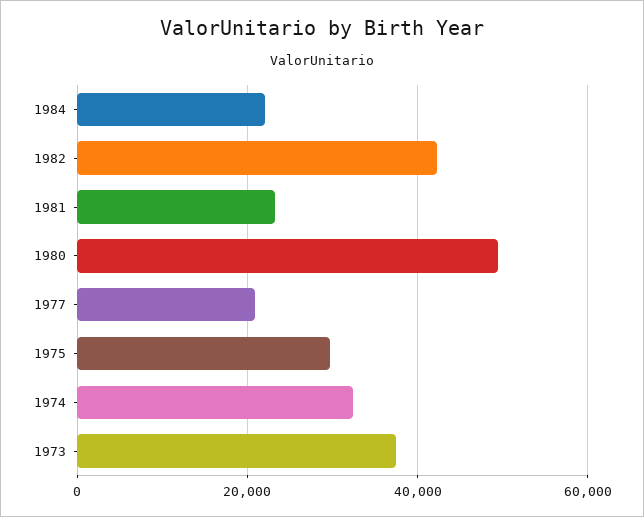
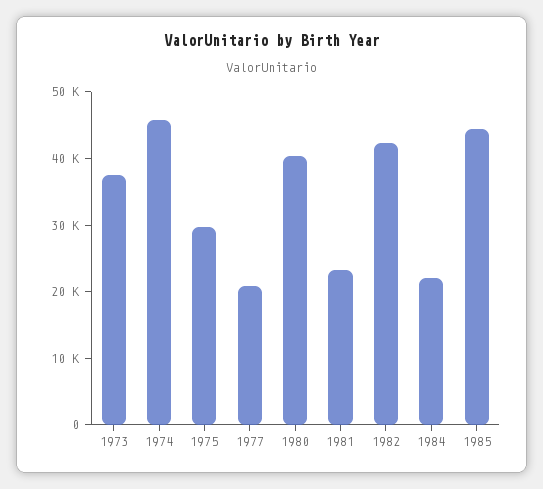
1980: 50000 -> 40000
1974: 32000 -> 46000
1985: none -> 44000

